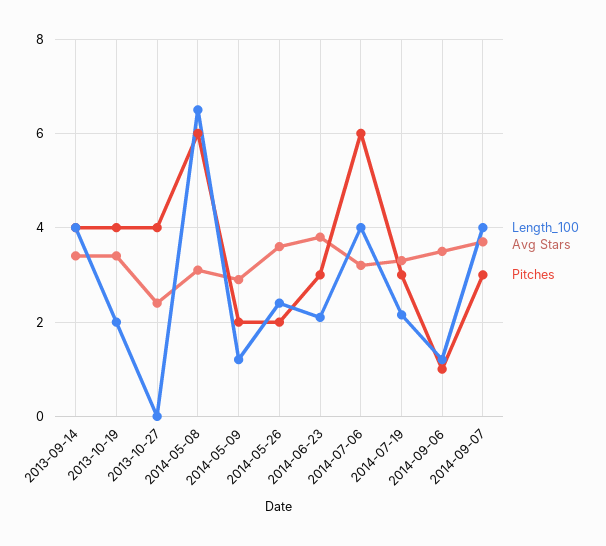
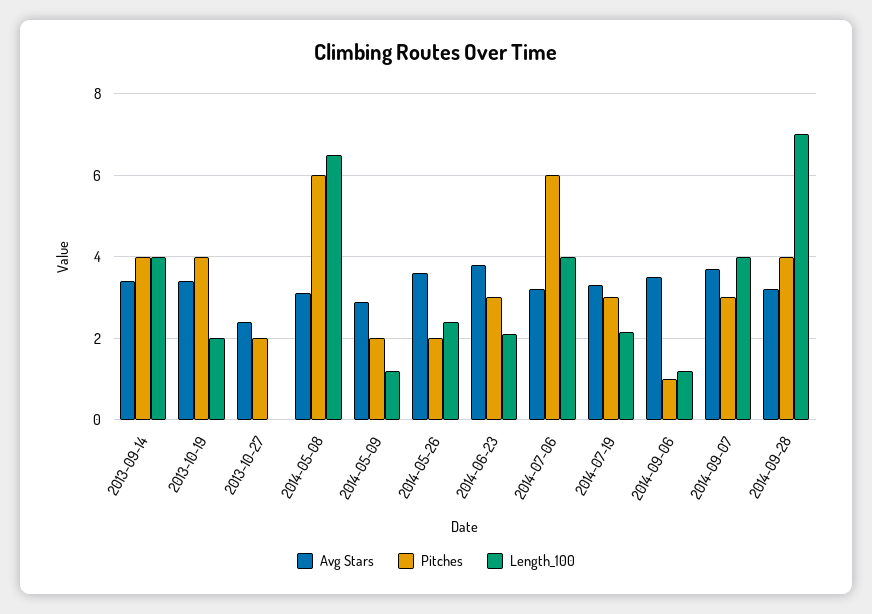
Pitches, 2013-10-27: 4 -> 2
Avg Stars, 2014-09-28: none -> 3.2
Pitches, 2014-09-28: none -> 4
Length_100, 2014-09-28: none -> 7

